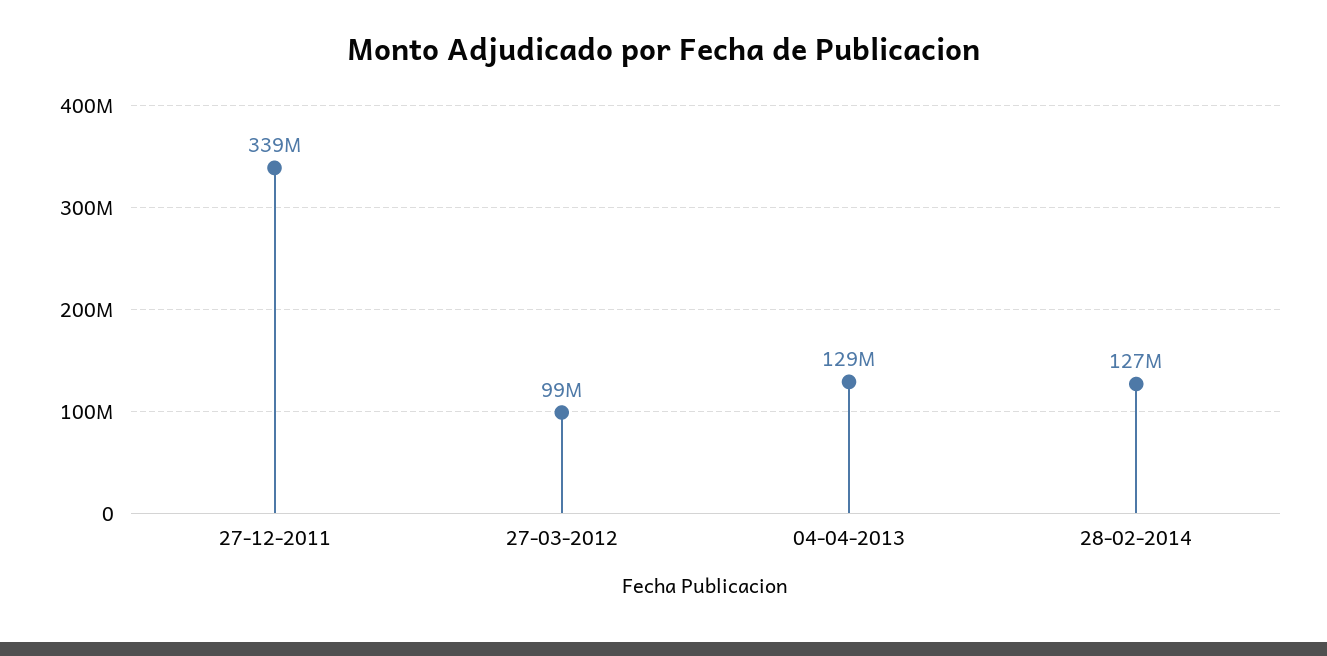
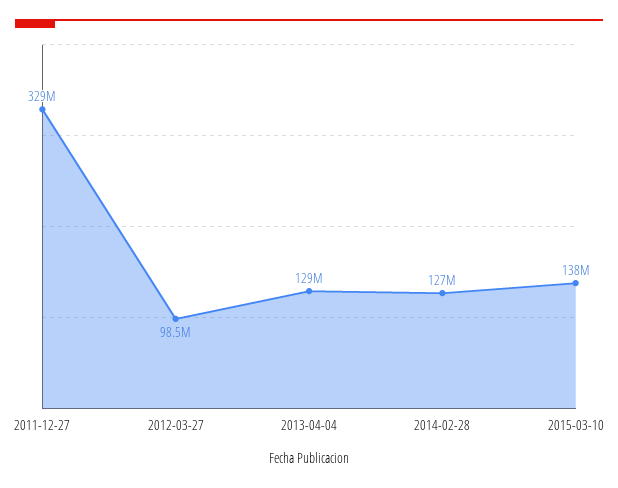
27-12-2011: 339000000 -> 329000000
2015-03-10: none -> 138000000

